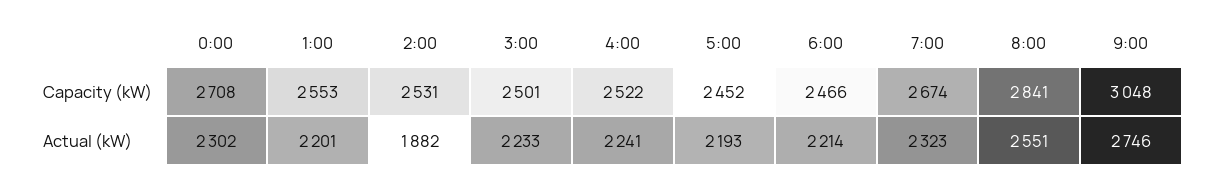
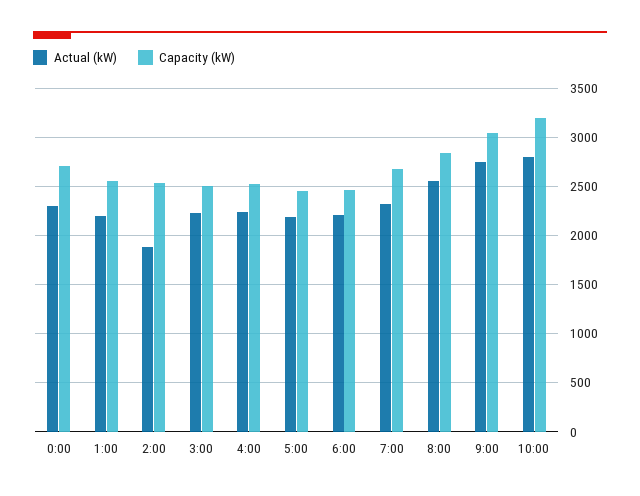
Actual (kW), 10:00: none -> 2800
Capacity (kW), 10:00: none -> 3200

